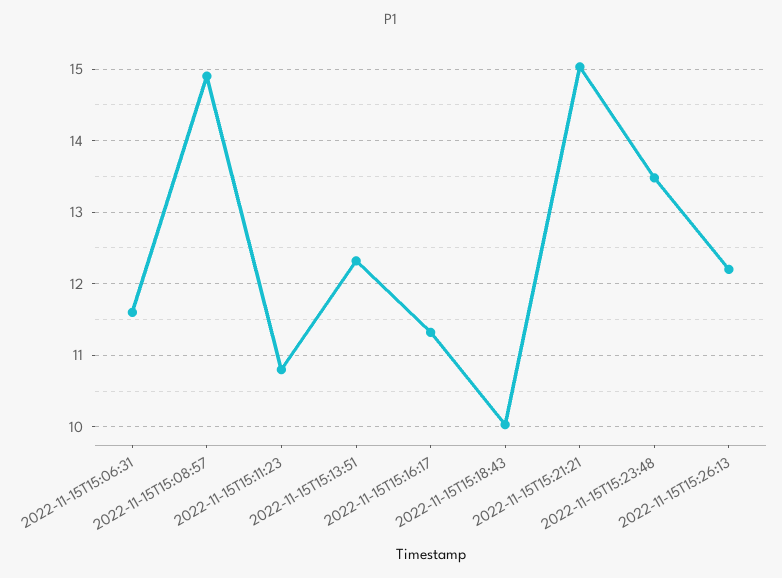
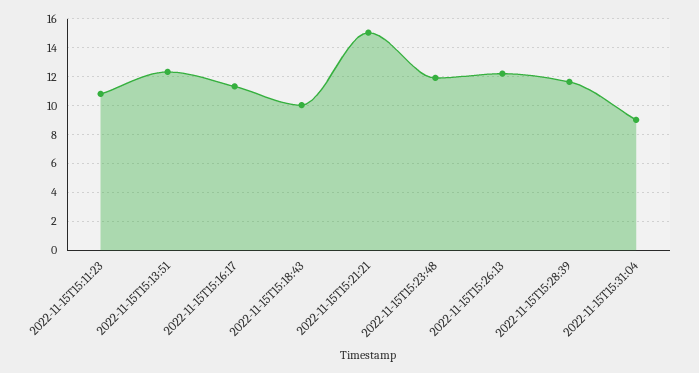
2022-11-15T15:06:31: 11.6 -> none
2022-11-15T15:08:57: 14.9 -> none
2022-11-15T15:23:48: 13.5 -> 12
2022-11-15T15:28:39: none -> 11.5
2022-11-15T15:31:04: none -> 9

